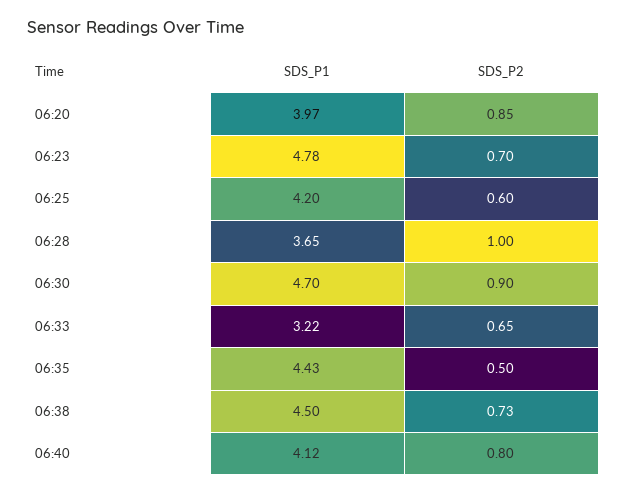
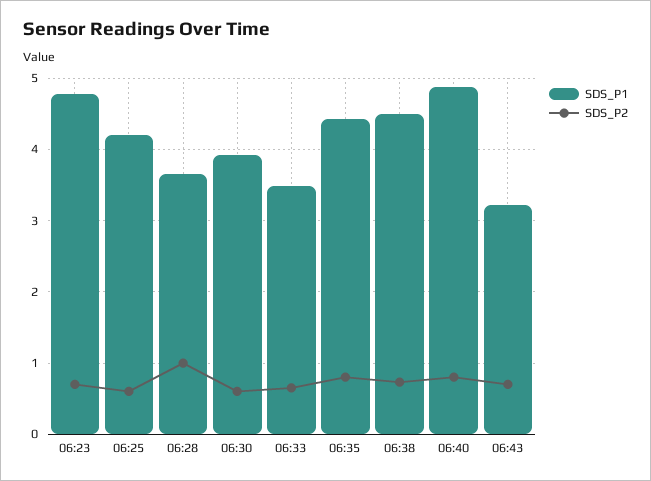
SDS_P1, 06:20: 3.97 -> none
SDS_P2, 06:20: 0.85 -> none
SDS_P1, 06:30: 4.7 -> 3.9
SDS_P2, 06:30: 0.9 -> 0.6
SDS_P1, 06:33: 3.22 -> 3.5
SDS_P2, 06:35: 0.5 -> 0.8
SDS_P1, 06:40: 4.12 -> 4.9
SDS_P1, 06:43: none -> 3.2
SDS_P2, 06:43: none -> 0.7

